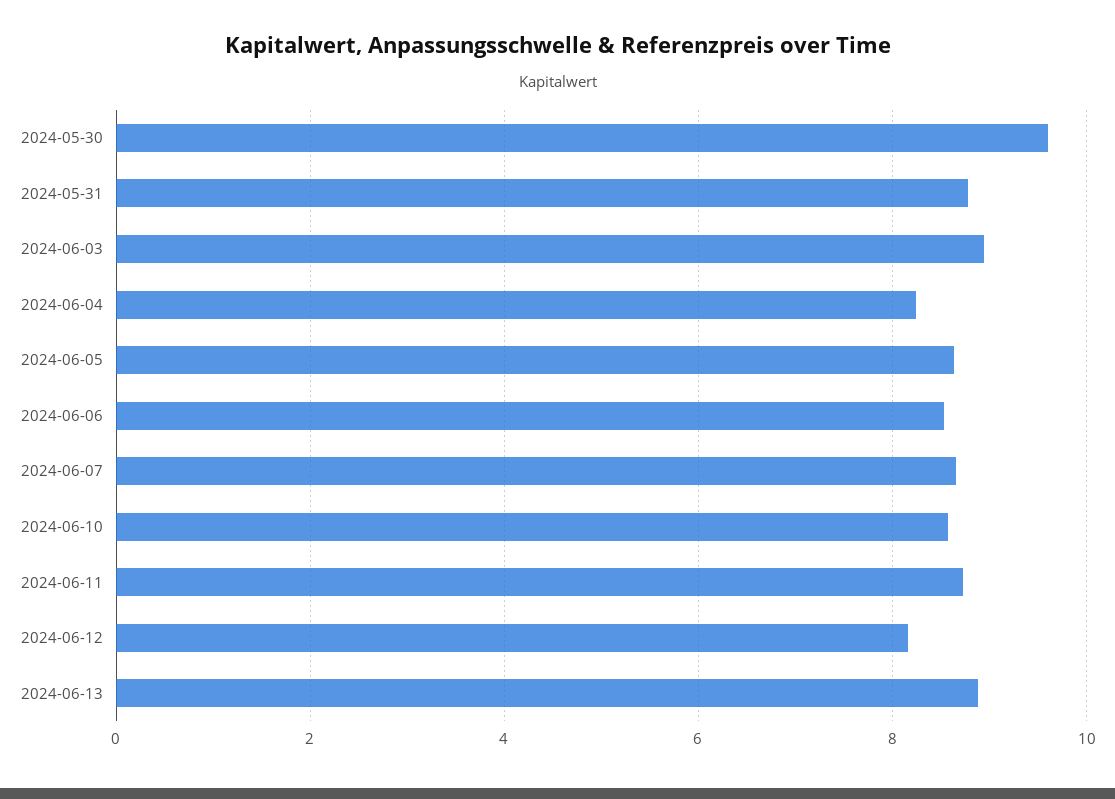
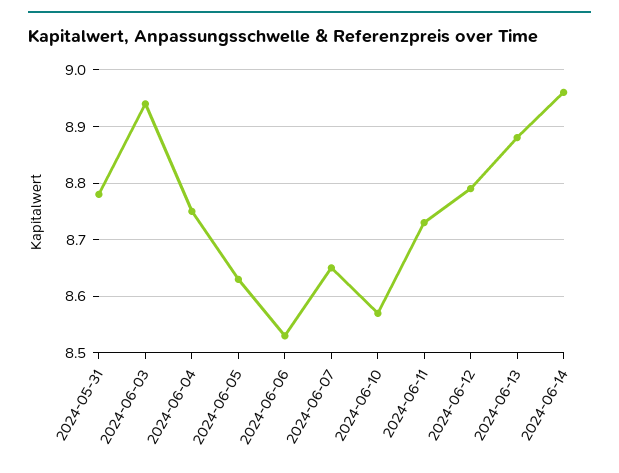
2024-05-30: 9.6 -> none
2024-06-04: 8.2 -> 8.75
2024-06-12: 8.2 -> 8.8
2024-06-14: none -> 8.95

